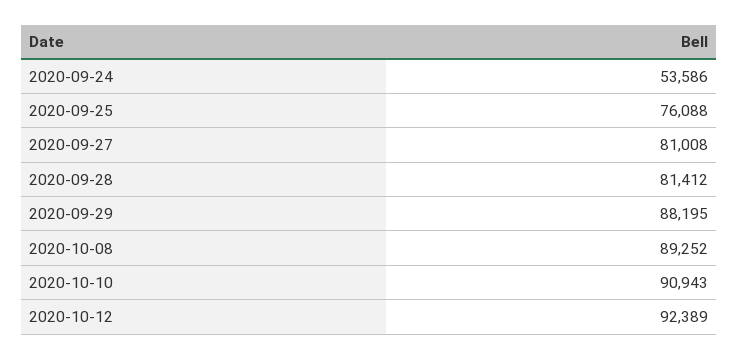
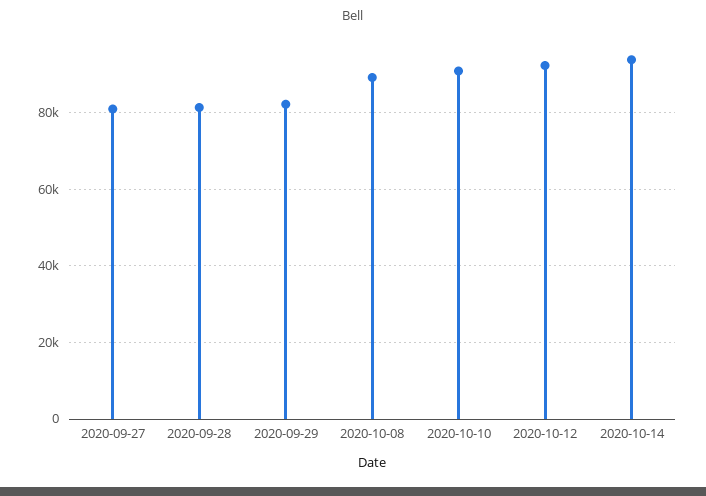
2020-09-24: 53586 -> none
2020-09-25: 76088 -> none
2020-09-29: 88195 -> 82000
2020-10-14: none -> 94000

